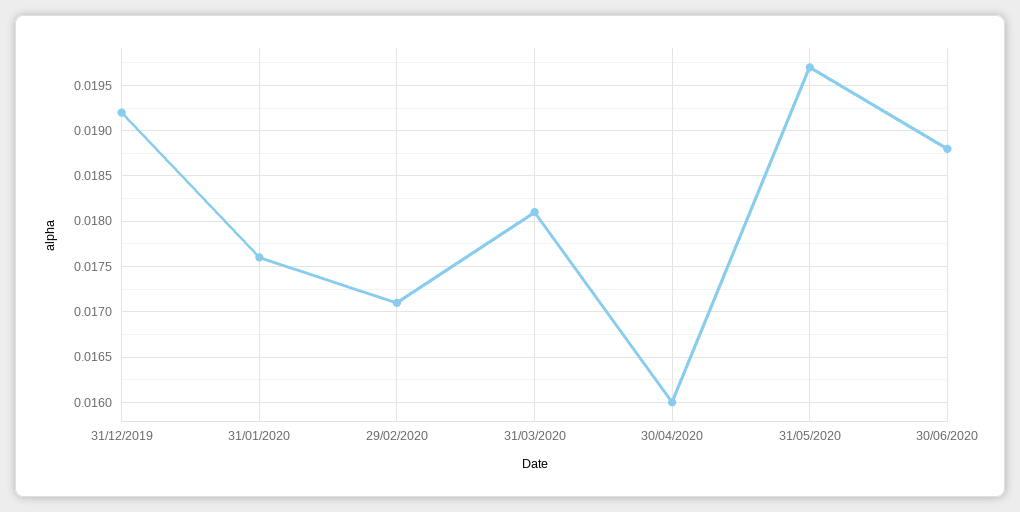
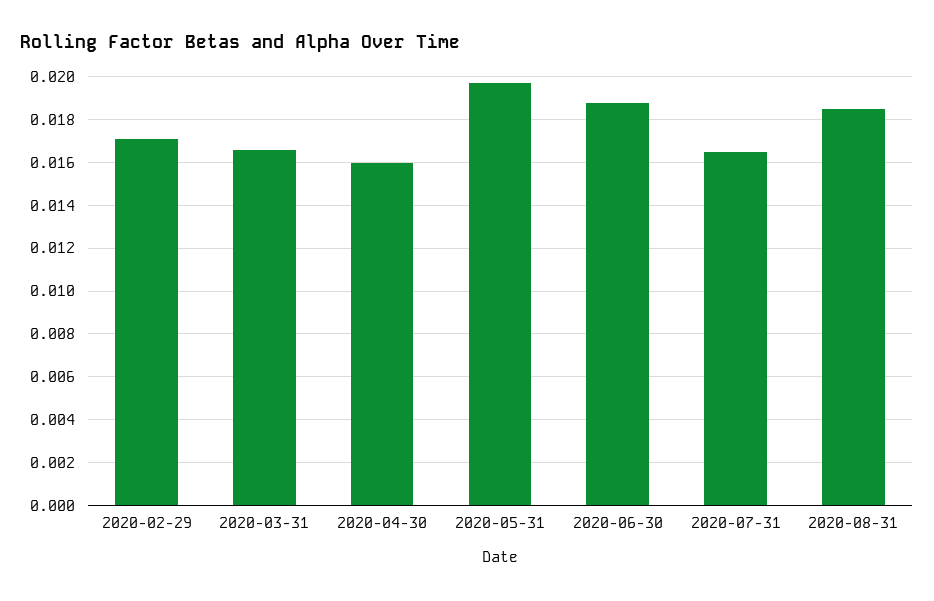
31/12/2019: 0.0192 -> none
31/01/2020: 0.0176 -> none
31/03/2020: 0.0181 -> 0.0165
2020-07-31: none -> 0.0165
2020-08-31: none -> 0.0185

